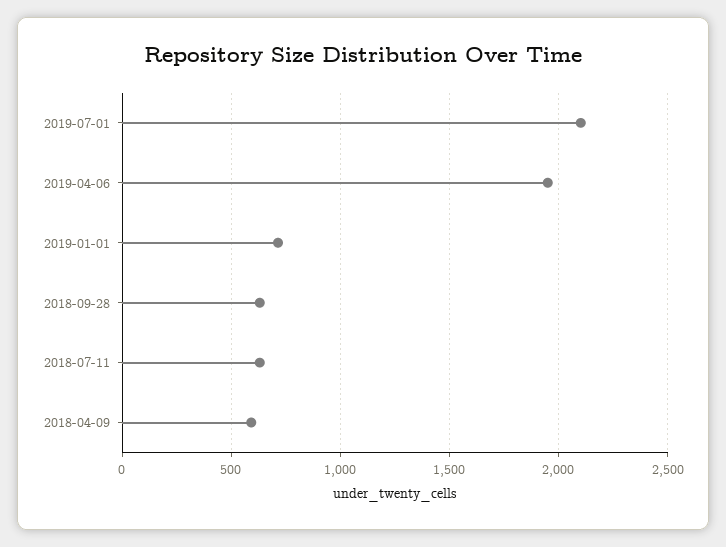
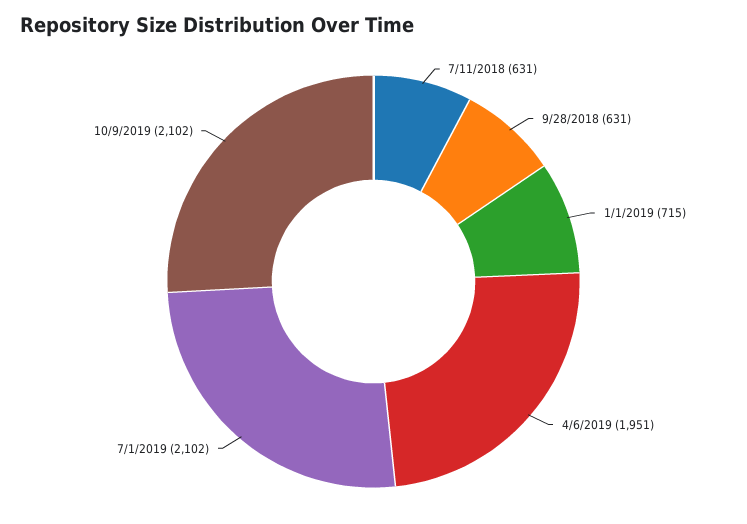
2018-04-09: 600 -> none
10/9/2019: none -> 2102

